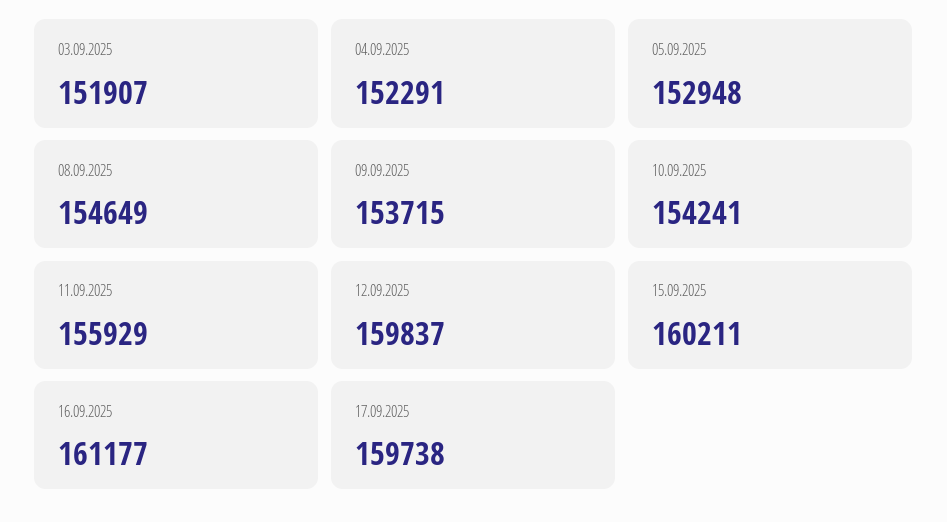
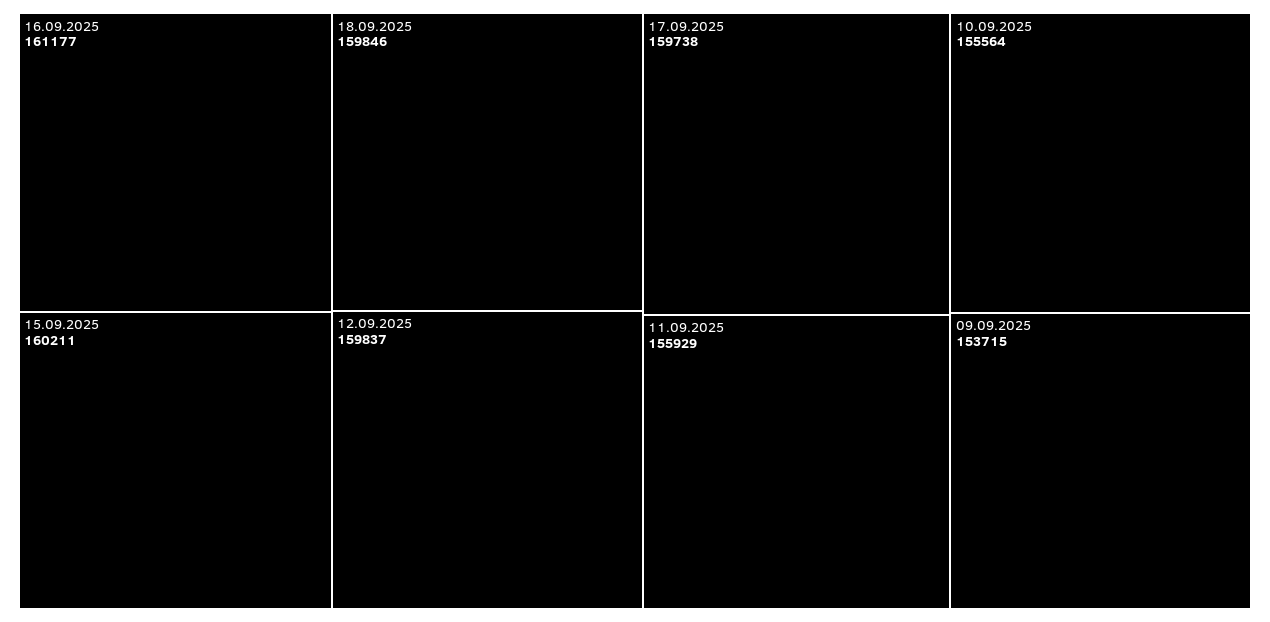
03.09.2025: 151907 -> none
04.09.2025: 152291 -> none
05.09.2025: 152948 -> none
08.09.2025: 154649 -> none
10.09.2025: 154241 -> 155564
18.09.2025: none -> 159846

